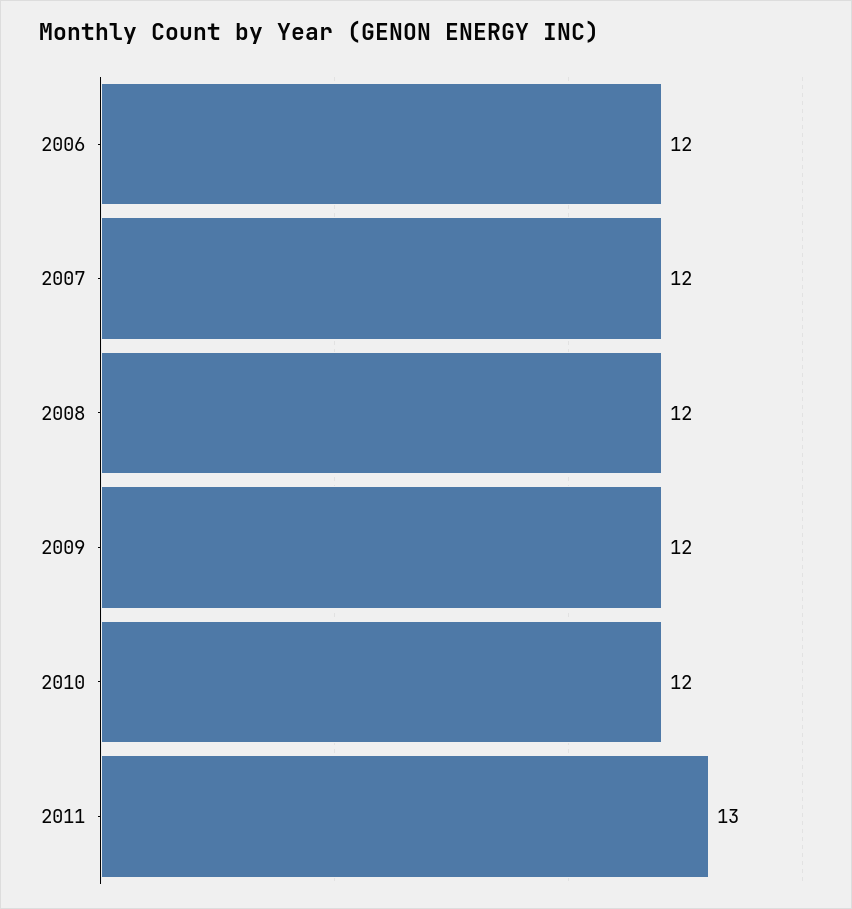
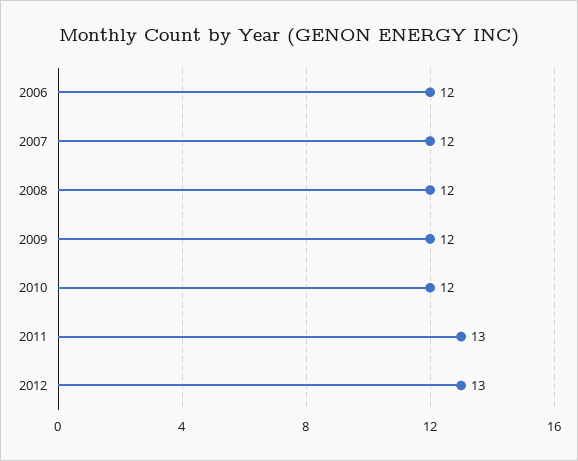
2012: none -> 13

